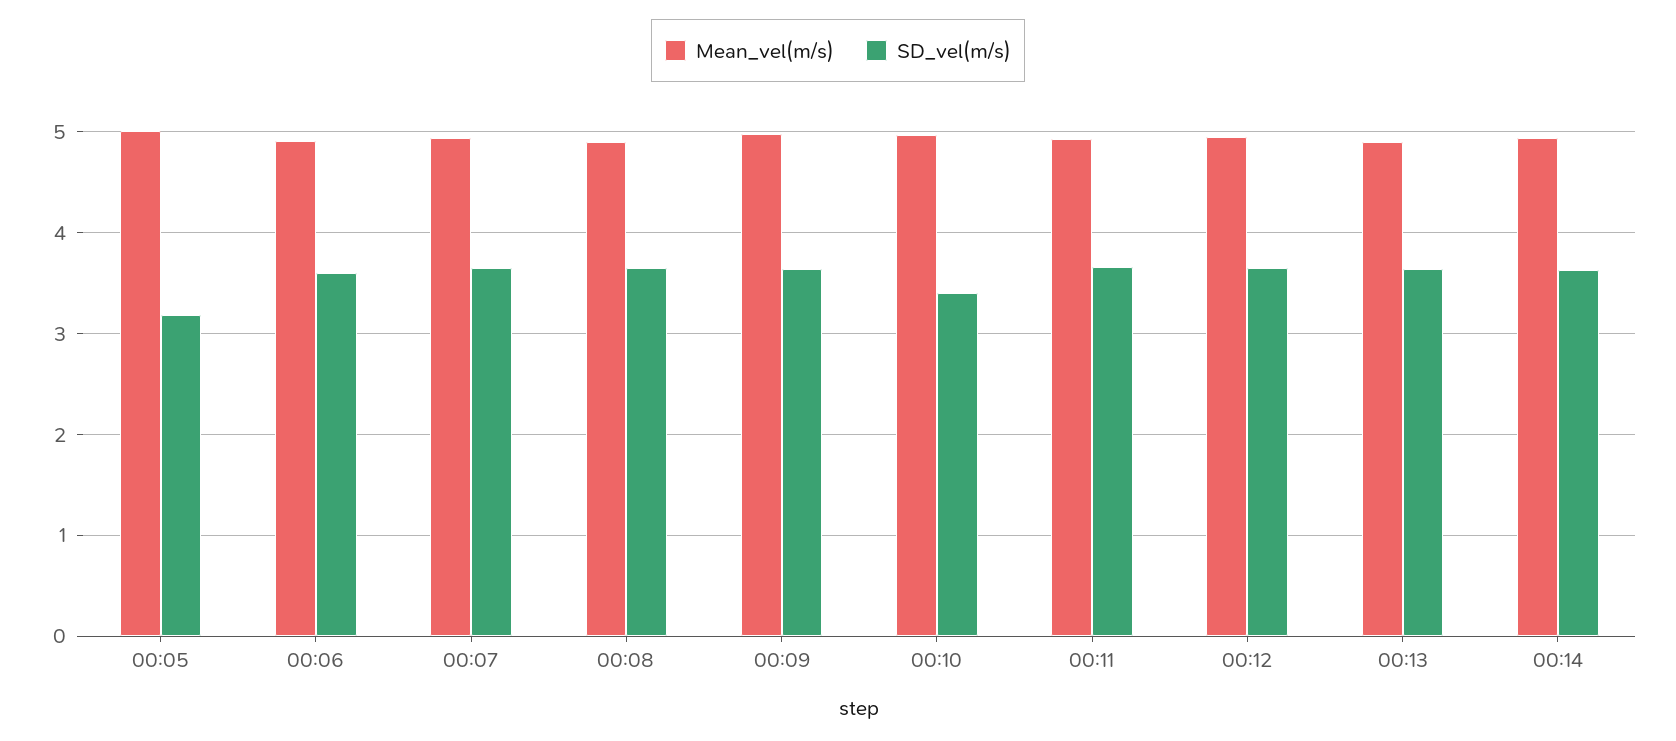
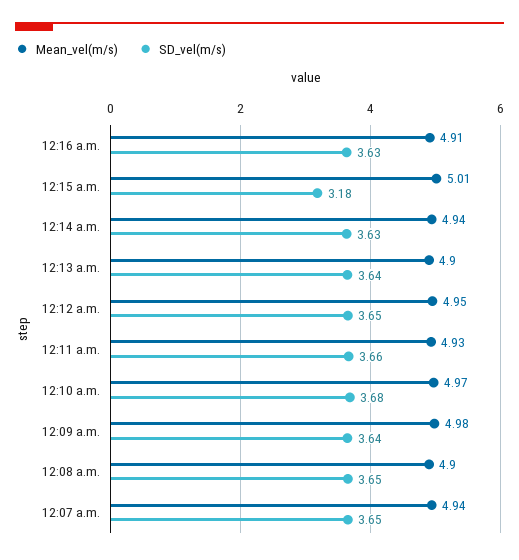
Mean_vel(m/s), 00:05: 5 -> none
SD_vel(m/s), 00:05: 3.2 -> none
Mean_vel(m/s), 00:06: 4.9 -> none
SD_vel(m/s), 00:06: 3.6 -> none
SD_vel(m/s), 00:10: 3.4 -> 3.68
Mean_vel(m/s), 12:16 a.m.: none -> 4.91
SD_vel(m/s), 12:16 a.m.: none -> 3.63
Mean_vel(m/s), 12:15 a.m.: none -> 5.01
SD_vel(m/s), 12:15 a.m.: none -> 3.18

